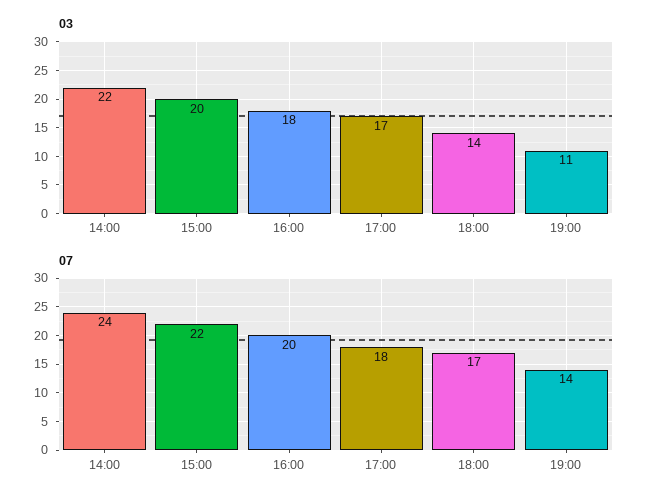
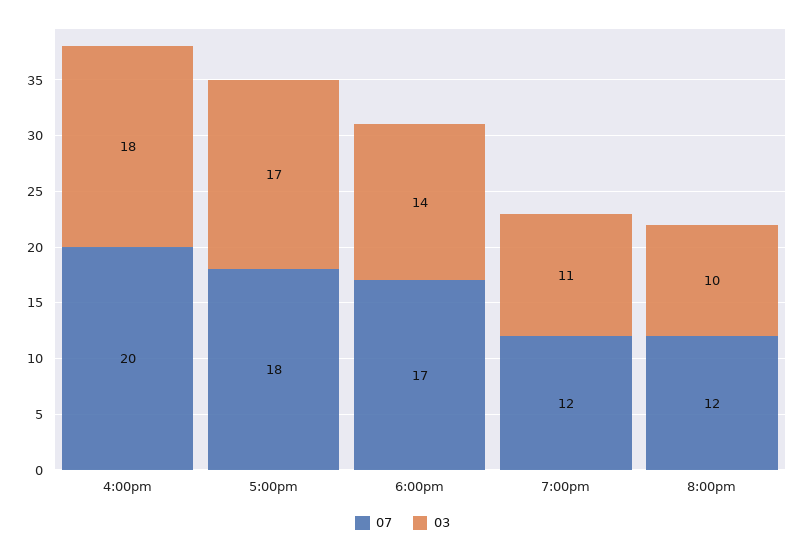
03, 14:00: 22 -> none
03, 15:00: 20 -> none
07, 14:00: 24 -> none
07, 15:00: 22 -> none
07, 19:00: 14 -> 12
07, 8:00pm: none -> 12
03, 8:00pm: none -> 10

